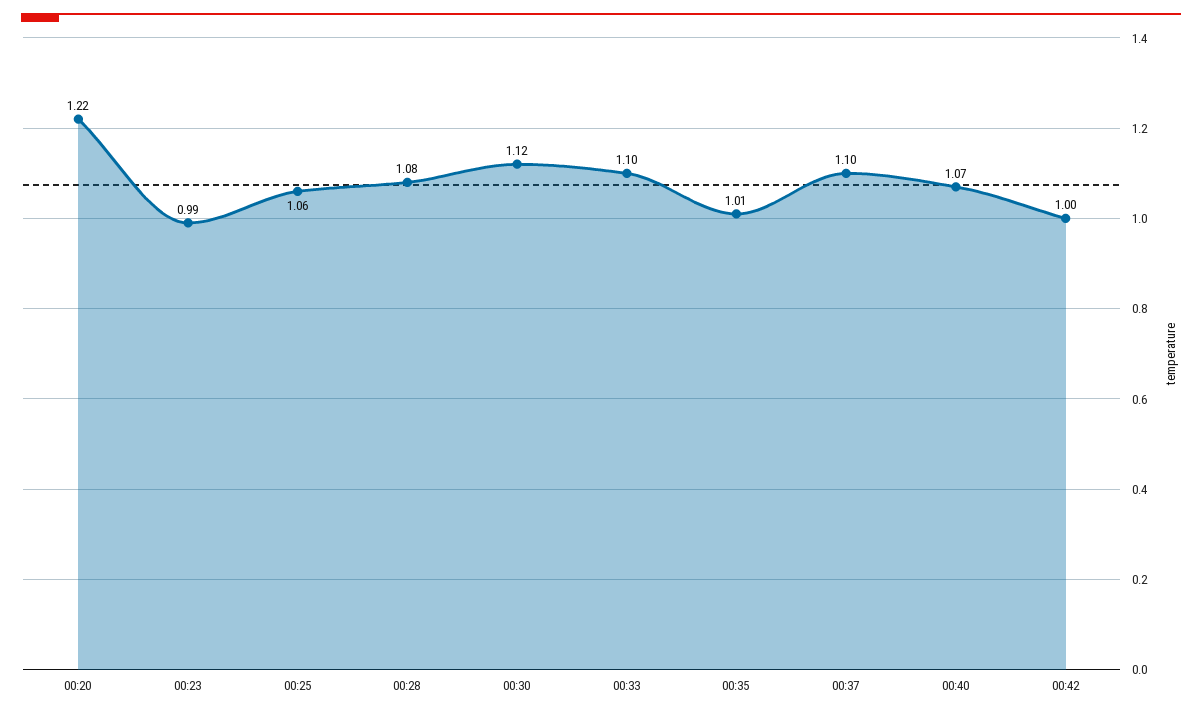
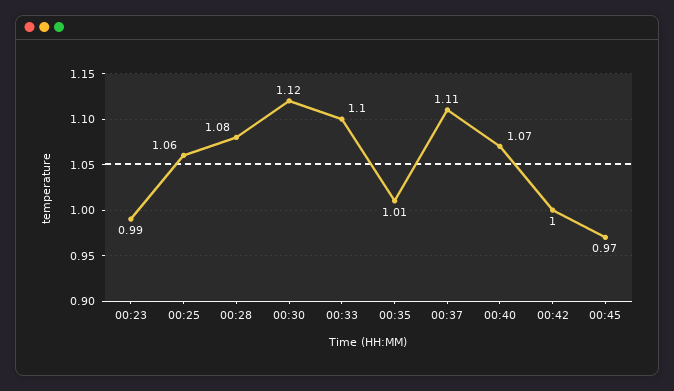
00:20: 1.22 -> none
00:37: 1.1 -> 1.11
00:45: none -> 0.97

